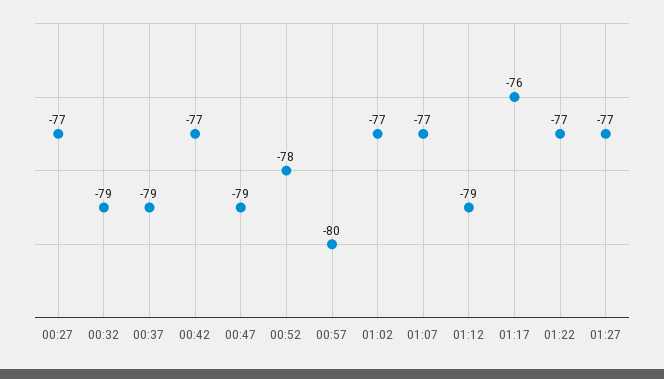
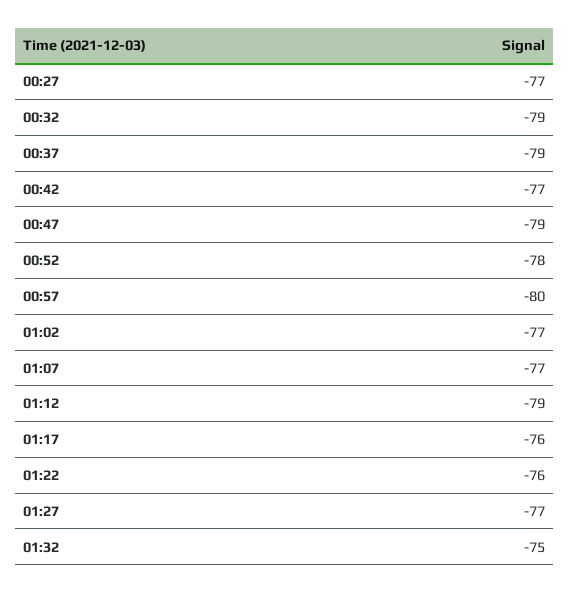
01:22: -77 -> -76
01:32: none -> -75

